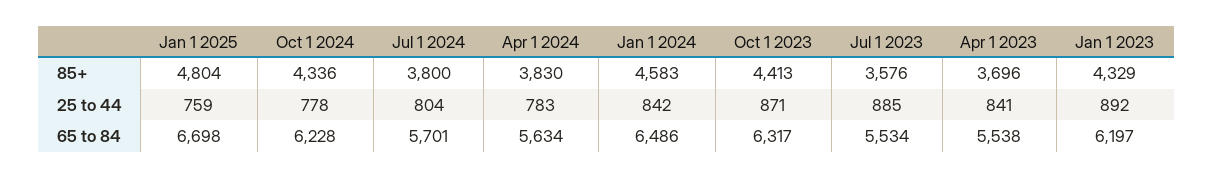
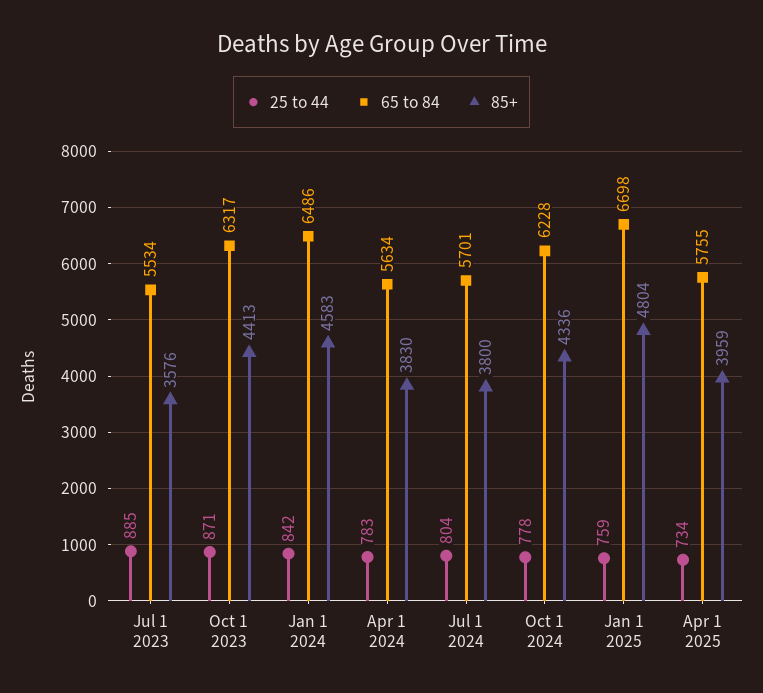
85+, Apr 1 2023: 3696 -> none
85+, Jan 1 2023: 4329 -> none
25 to 44, Apr 1 2023: 841 -> none
25 to 44, Jan 1 2023: 892 -> none
65 to 84, Apr 1 2023: 5538 -> none
65 to 84, Jan 1 2023: 6197 -> none
25 to 44, Apr 1 2025: none -> 734
65 to 84, Apr 1 2025: none -> 5755
85+, Apr 1 2025: none -> 3959

